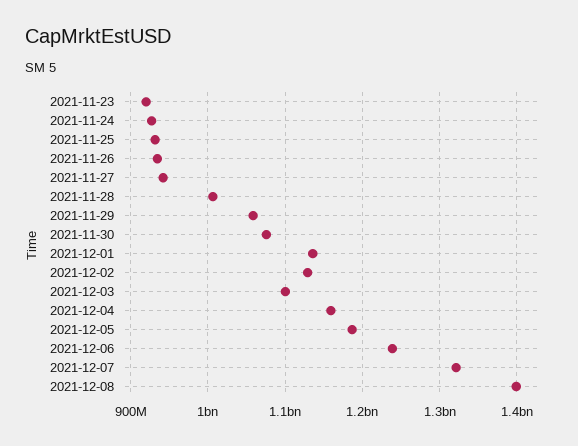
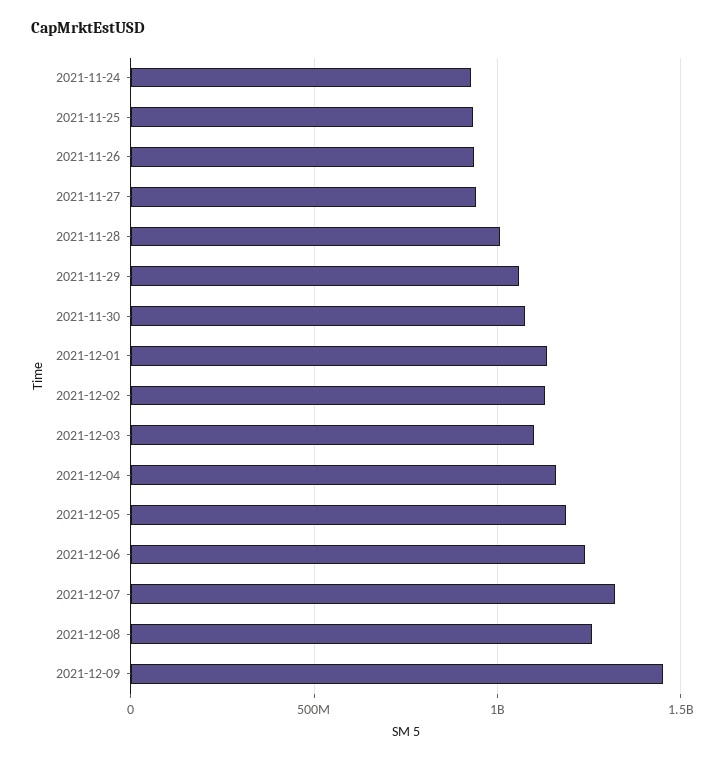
2021-11-23: 920000000 -> none
2021-12-08: 1400000000 -> 1250000000
2021-12-09: none -> 1450000000

